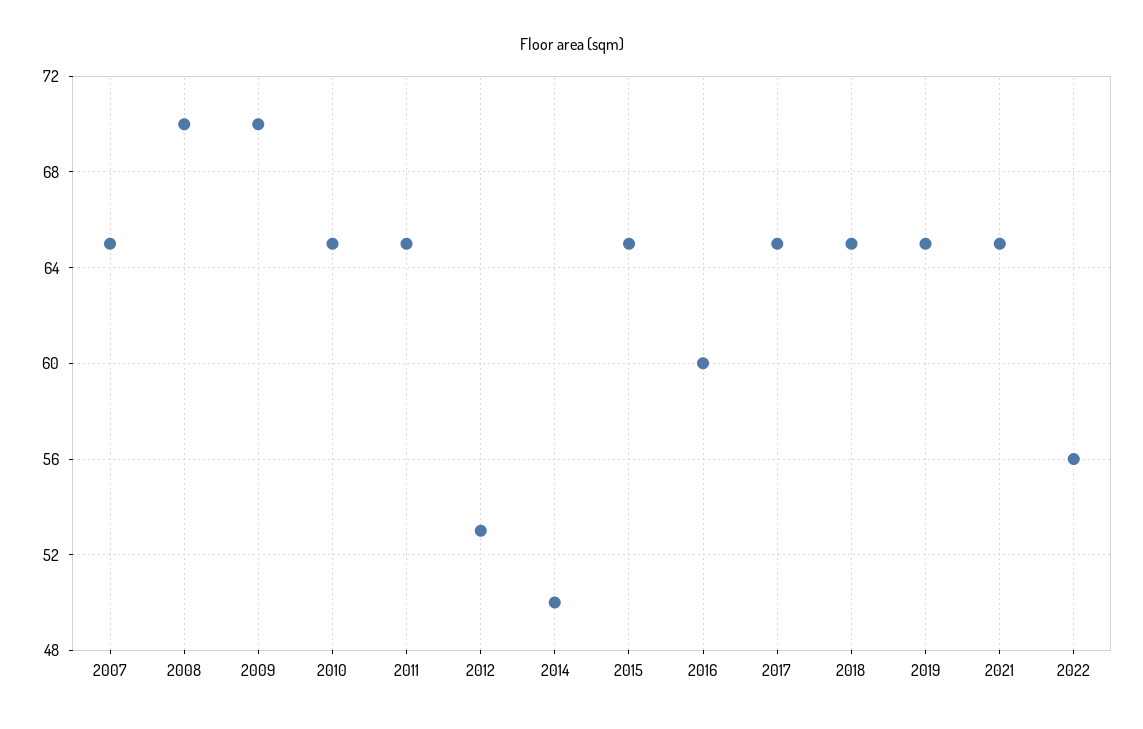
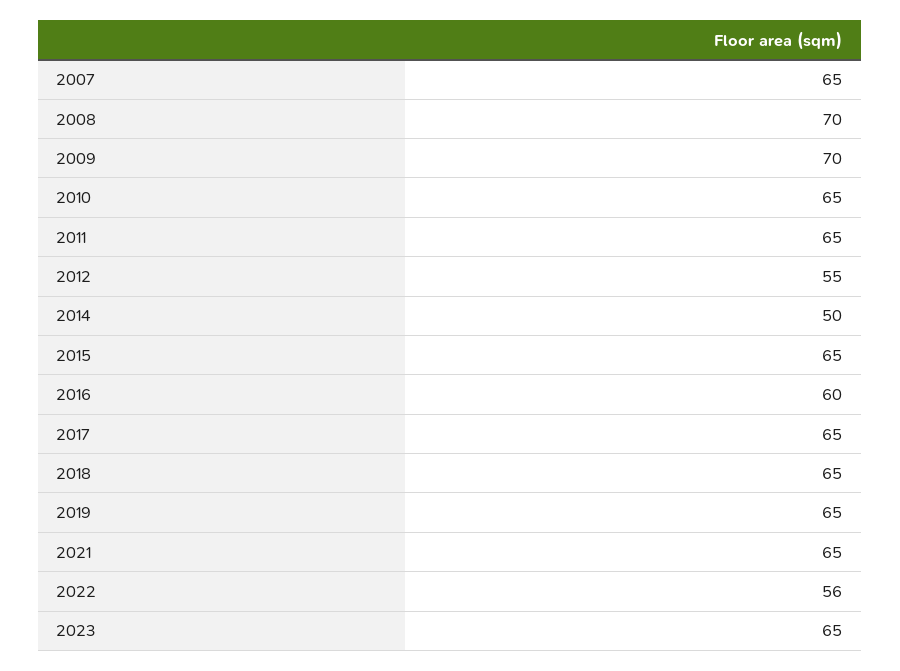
2012: 53 -> 55
2023: none -> 65

